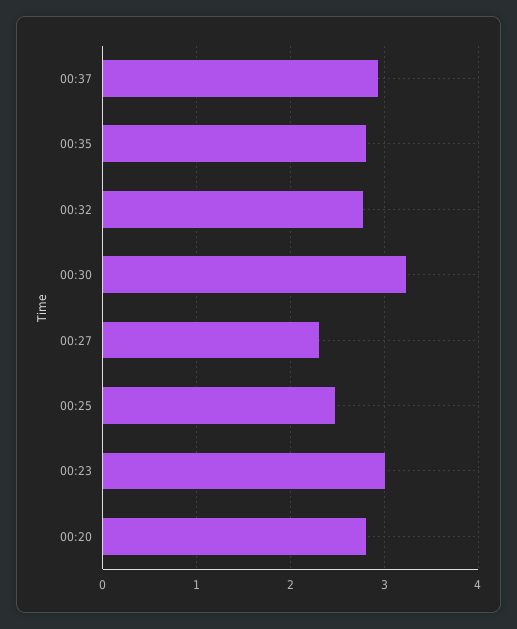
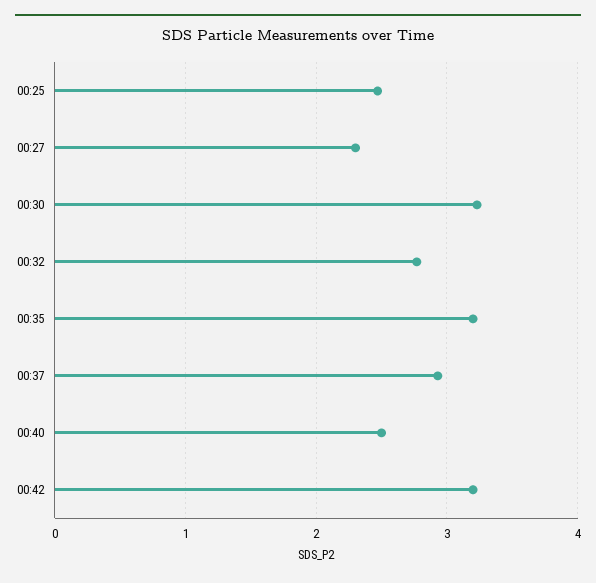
00:35: 2.8 -> 3.2
00:23: 3 -> none
00:20: 2.8 -> none
00:40: none -> 2.5
00:42: none -> 3.2

